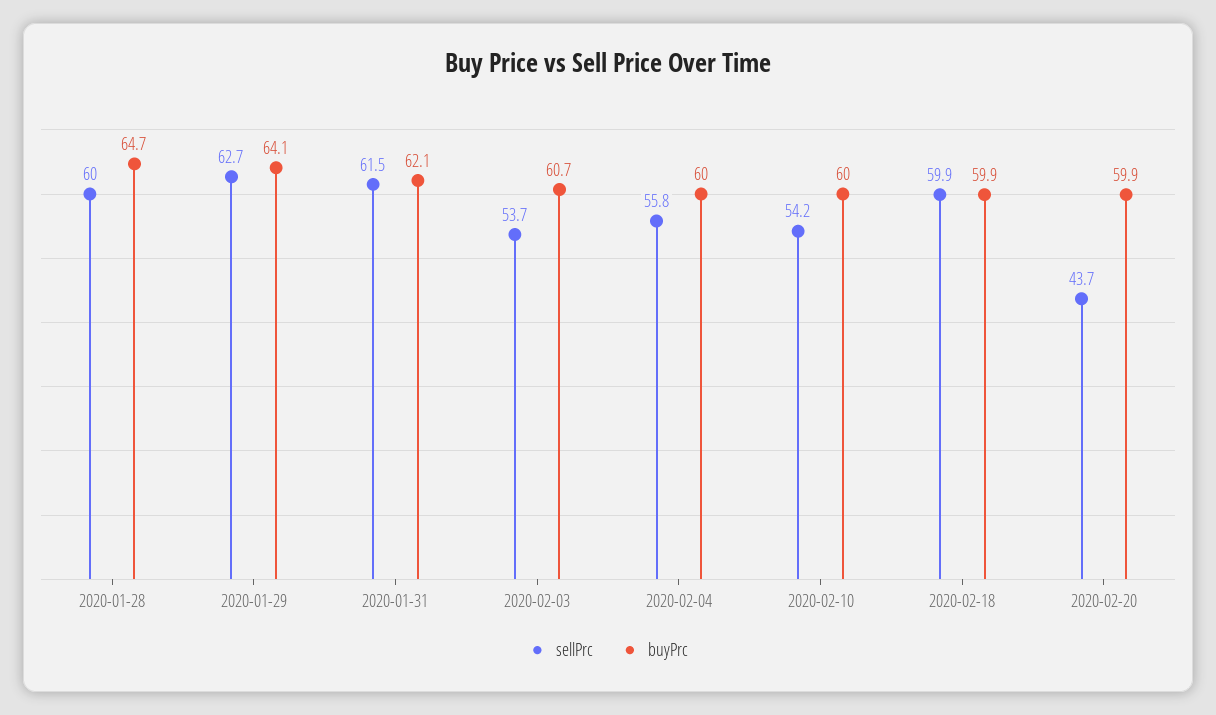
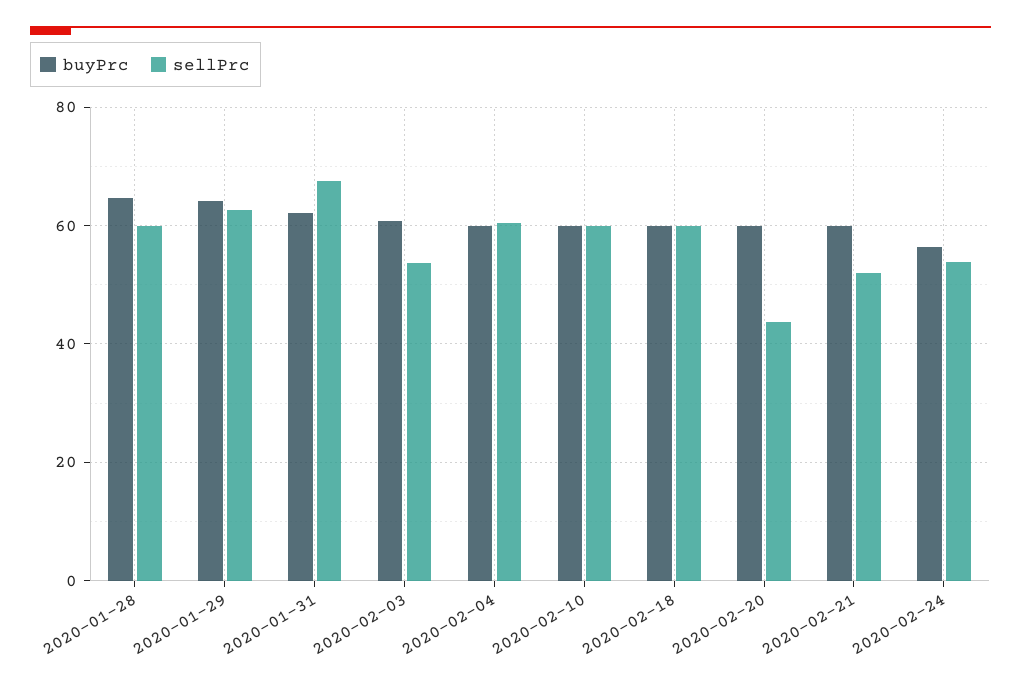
sellPrc, 2020-01-31: 61.5 -> 68
sellPrc, 2020-02-04: 55.8 -> 60
sellPrc, 2020-02-10: 54.2 -> 60
buyPrc, 2020-02-21: none -> 60
sellPrc, 2020-02-21: none -> 52
buyPrc, 2020-02-24: none -> 56
sellPrc, 2020-02-24: none -> 54

